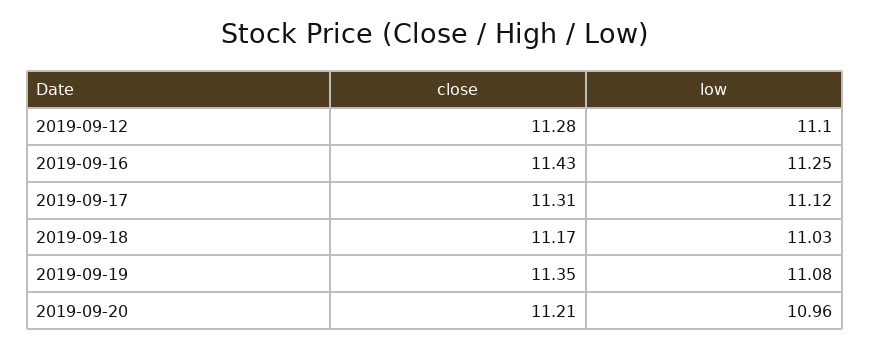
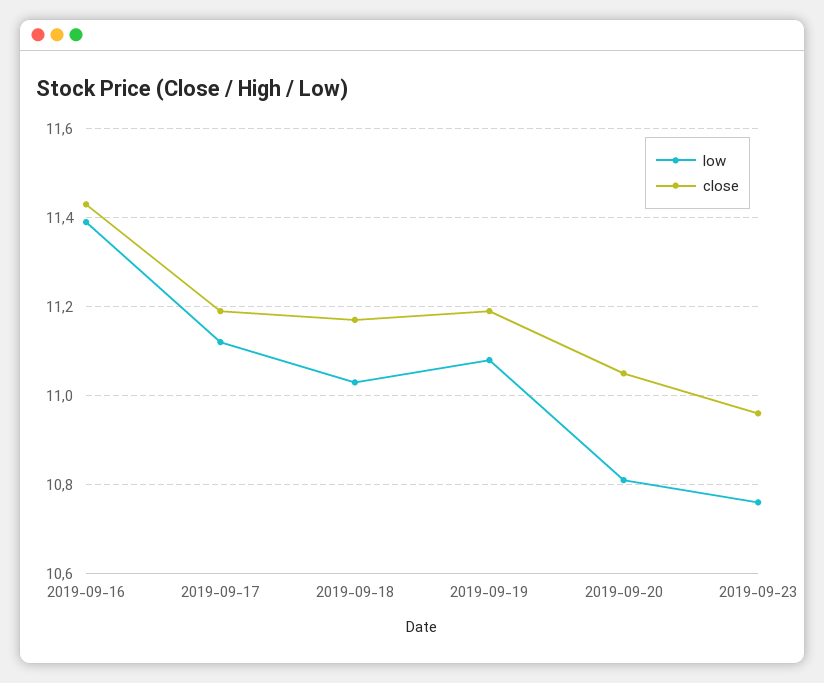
close, 2019-09-12: 11.28 -> none
low, 2019-09-12: 11.1 -> none
low, 2019-09-16: 11.25 -> 11.4
close, 2019-09-17: 11.31 -> 11.2
close, 2019-09-19: 11.35 -> 11.2
close, 2019-09-20: 11.21 -> 11.05
low, 2019-09-20: 10.96 -> 10.8
low, 2019-09-23: none -> 10.75
close, 2019-09-23: none -> 10.95

